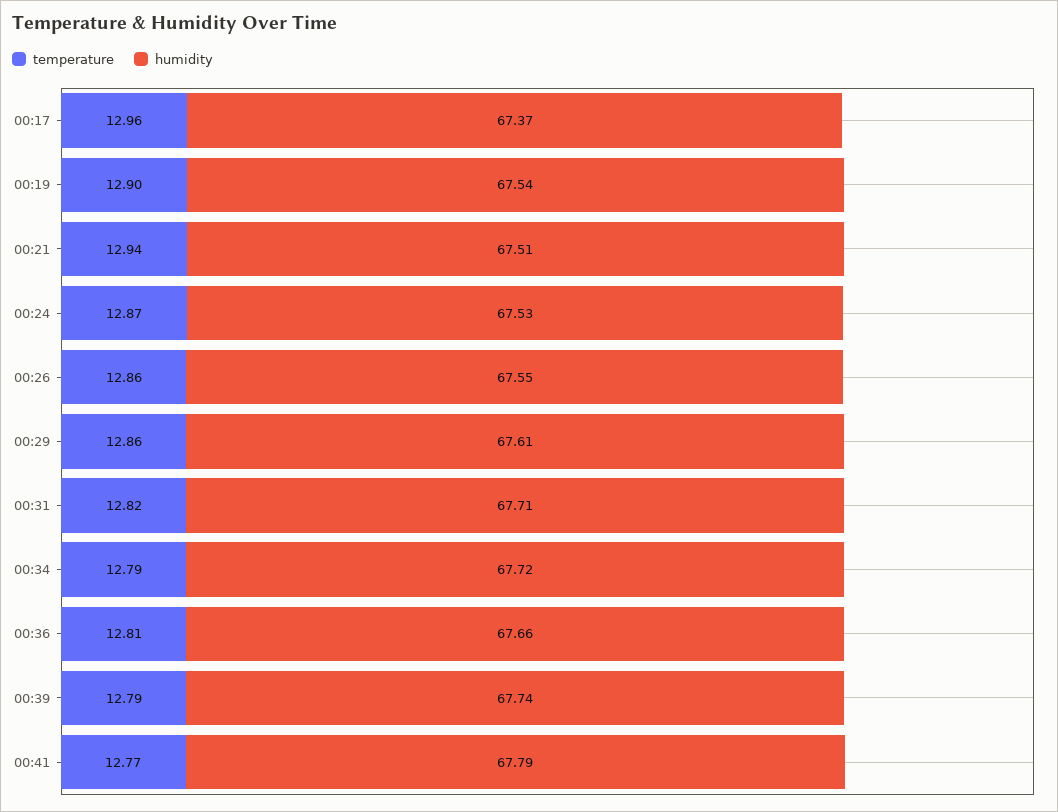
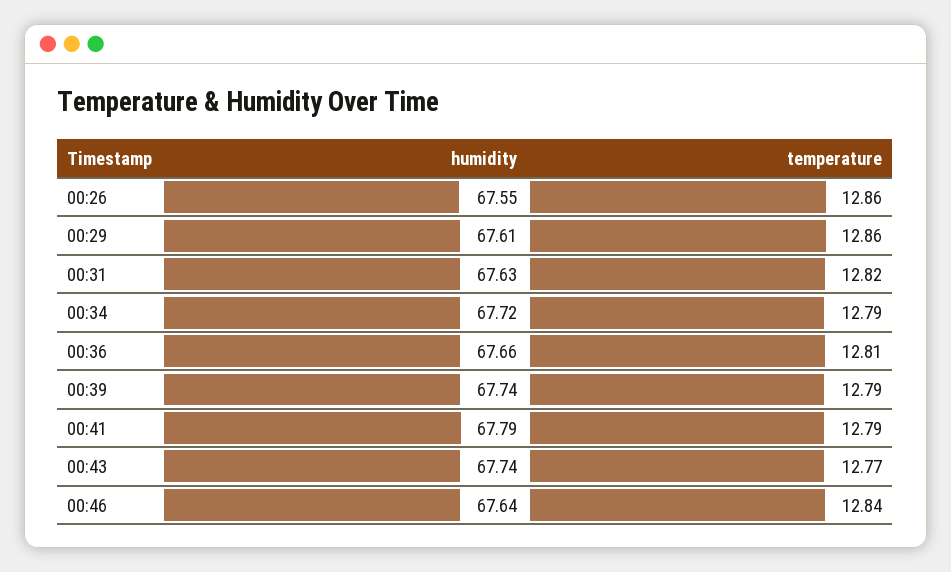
temperature, 00:17: 12.96 -> none
humidity, 00:17: 67.37 -> none
temperature, 00:19: 12.9 -> none
humidity, 00:19: 67.54 -> none
temperature, 00:21: 12.94 -> none
humidity, 00:21: 67.51 -> none
temperature, 00:24: 12.87 -> none
humidity, 00:24: 67.53 -> none
humidity, 00:31: 67.71 -> 67.63
temperature, 00:41: 12.77 -> 12.79
humidity, 00:43: none -> 67.74
temperature, 00:43: none -> 12.77
humidity, 00:46: none -> 67.64
temperature, 00:46: none -> 12.84

